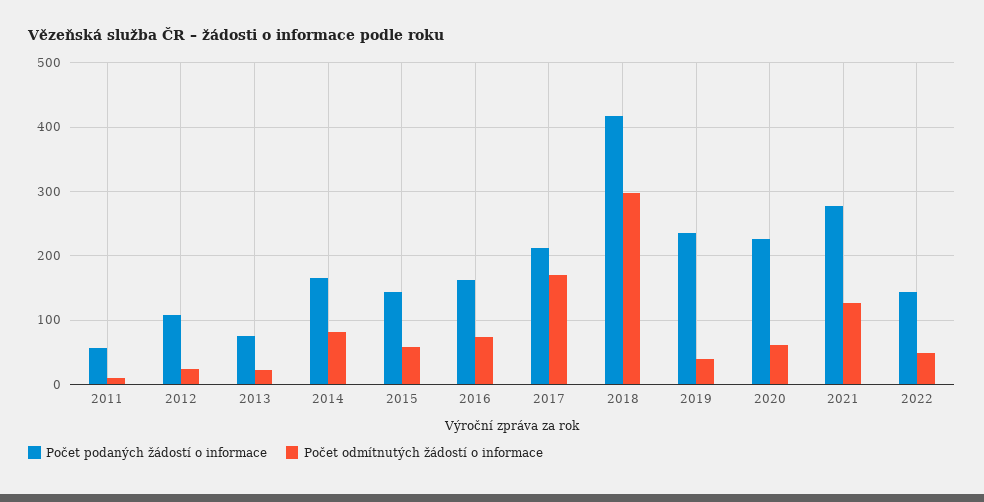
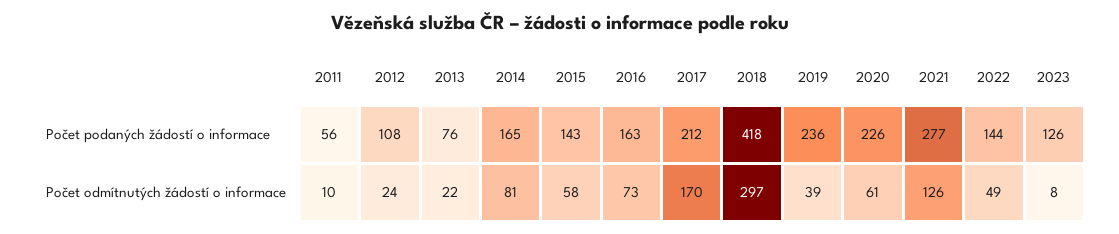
Počet podaných žádostí o informace, 2023: none -> 126
Počet odmítnutých žádostí o informace, 2023: none -> 8

